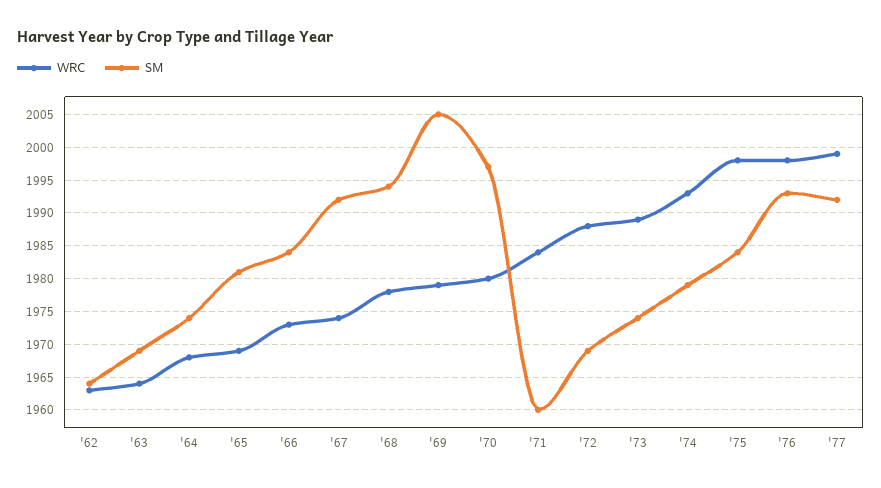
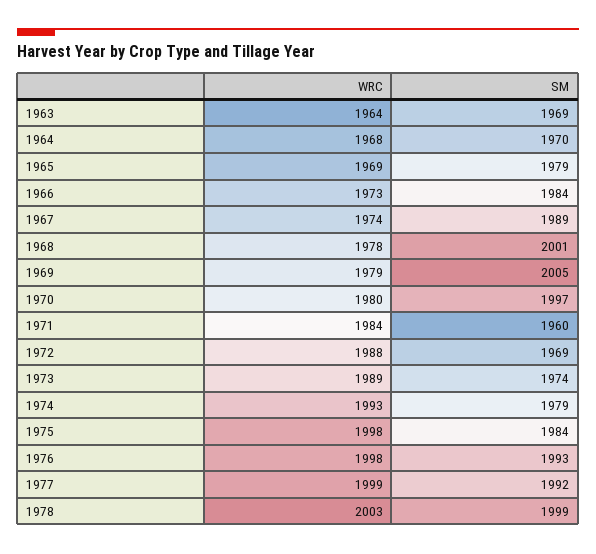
WRC, '62: 1963 -> none
SM, '62: 1964 -> none
SM, '64: 1974 -> 1970
SM, '65: 1981 -> 1979
SM, '67: 1992 -> 1989
SM, '68: 1994 -> 2001
WRC, 1978: none -> 2003
SM, 1978: none -> 1999

